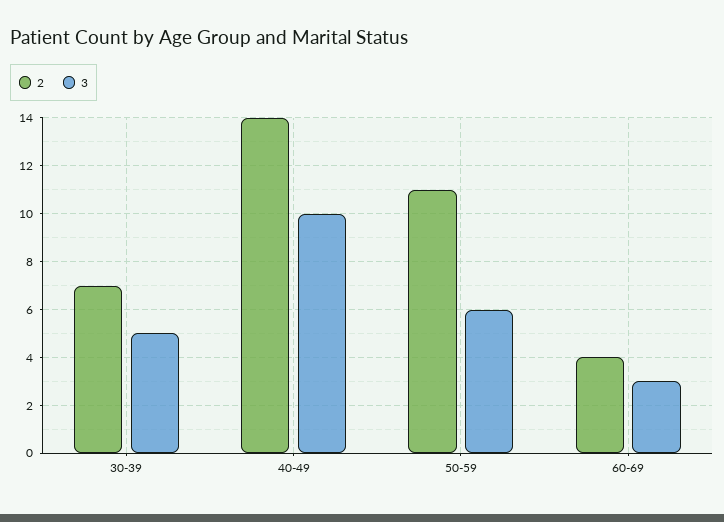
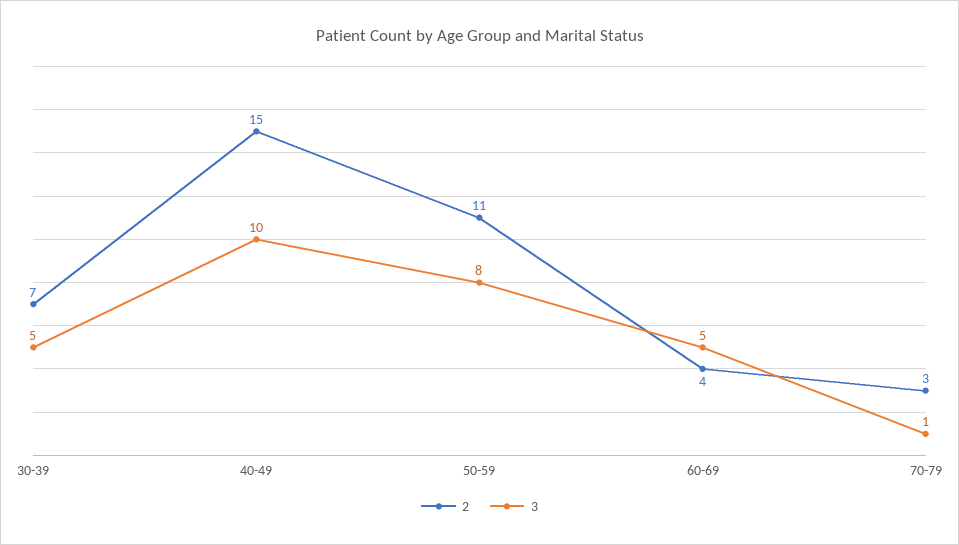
2, 40-49: 14 -> 15
3, 50-59: 6 -> 8
3, 60-69: 3 -> 5
2, 70-79: none -> 3
3, 70-79: none -> 1

